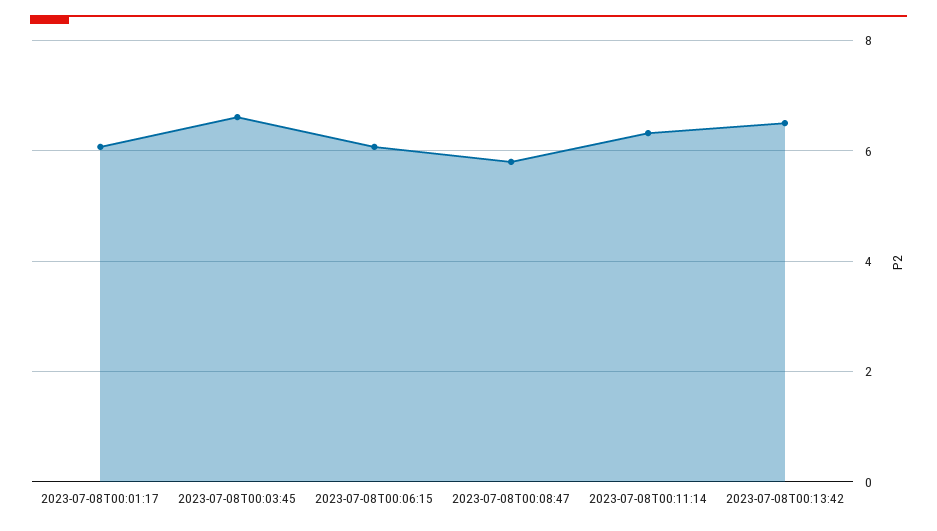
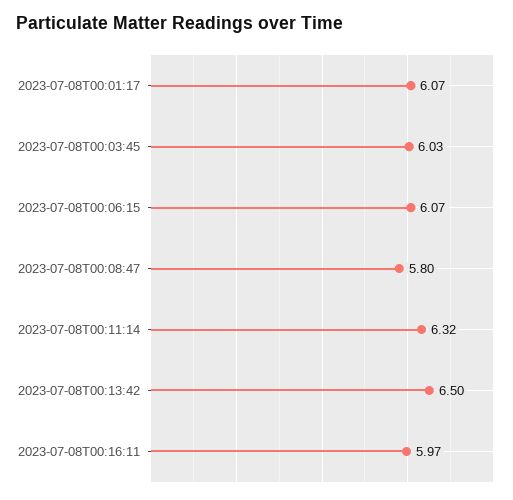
2023-07-08T00:03:45: 6.6 -> 6.03
2023-07-08T00:16:11: none -> 5.97

